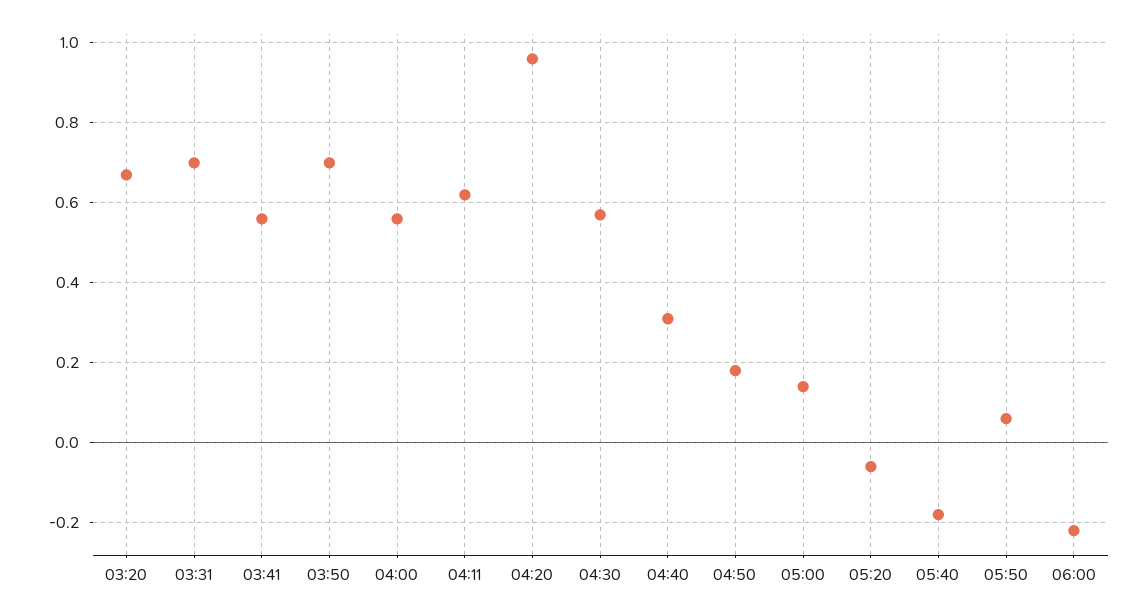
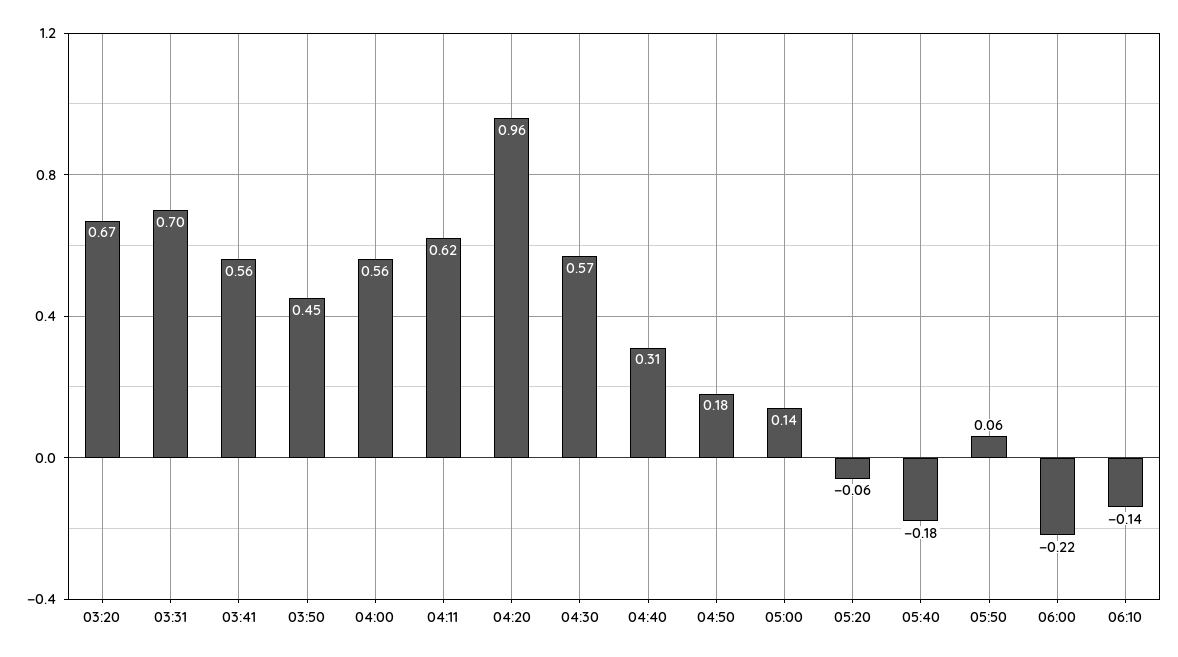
03:50: 0.7 -> 0.45
06:10: none -> -0.14

